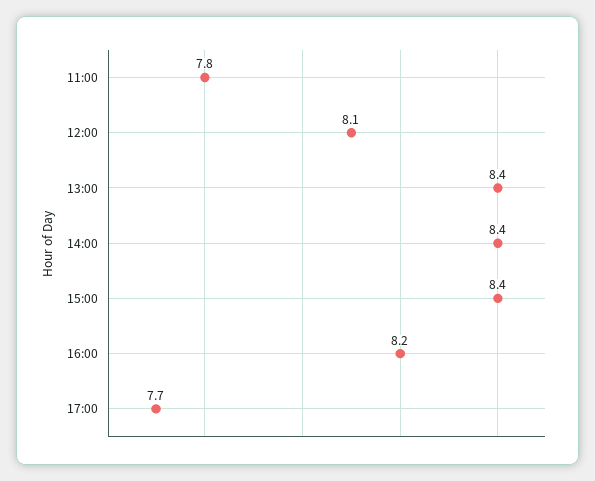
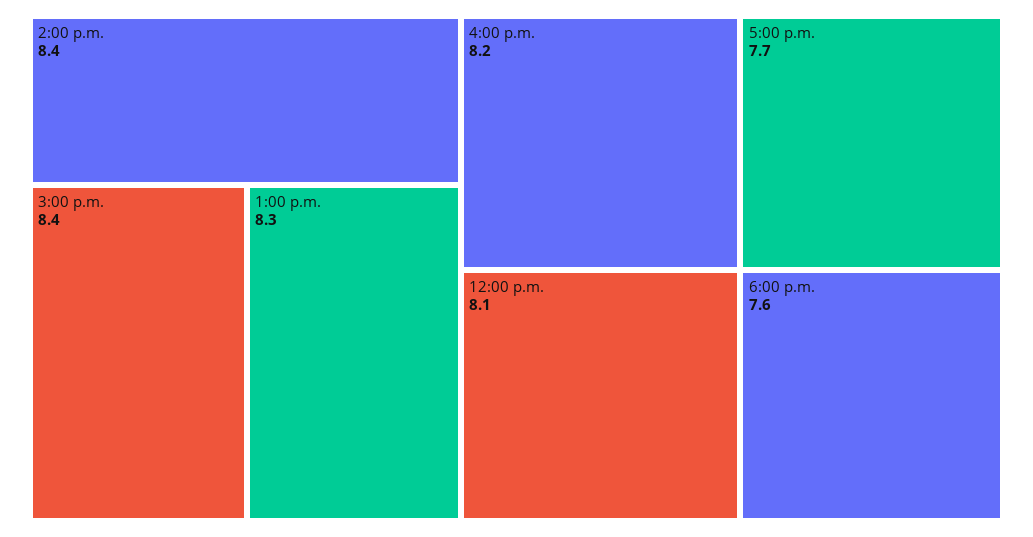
11:00: 7.8 -> none
13:00: 8.4 -> 8.3
6:00 p.m.: none -> 7.6

